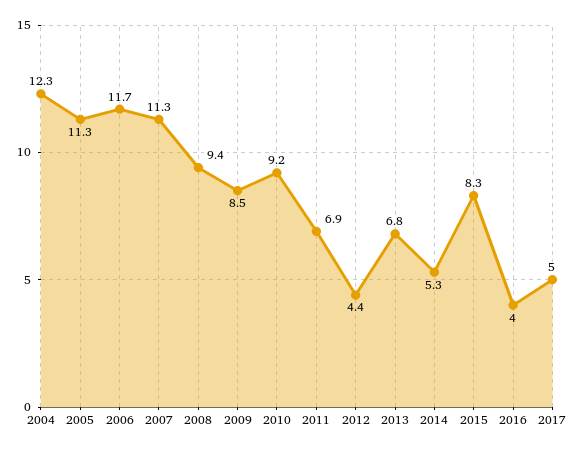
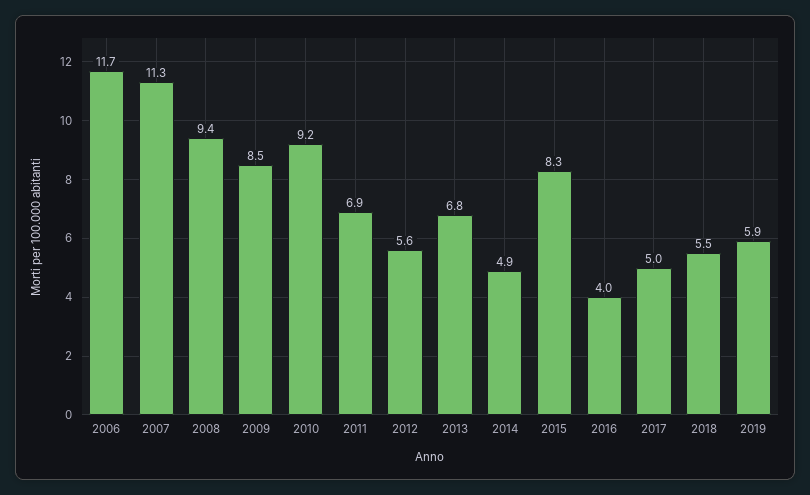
2004: 12.3 -> none
2005: 11.3 -> none
2012: 4.4 -> 5.6
2014: 5.3 -> 4.9
2018: none -> 5.5
2019: none -> 5.9

